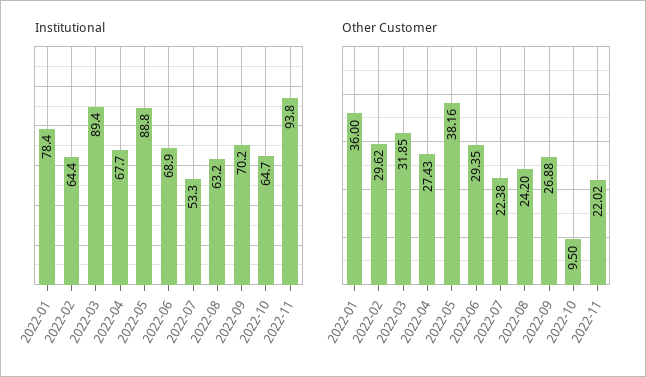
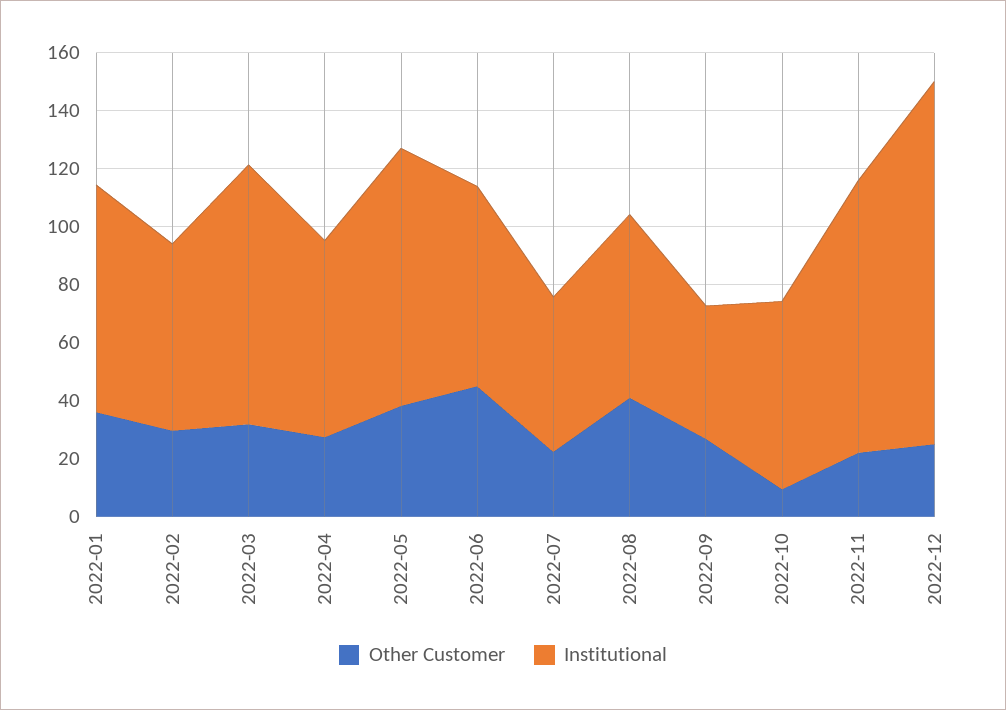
Institutional, 2022-09: 70.2 -> 45
Other Customer, 2022-06: 29.35 -> 45
Other Customer, 2022-08: 24.2 -> 40
Other Customer, 2022-12: none -> 25
Institutional, 2022-12: none -> 125

